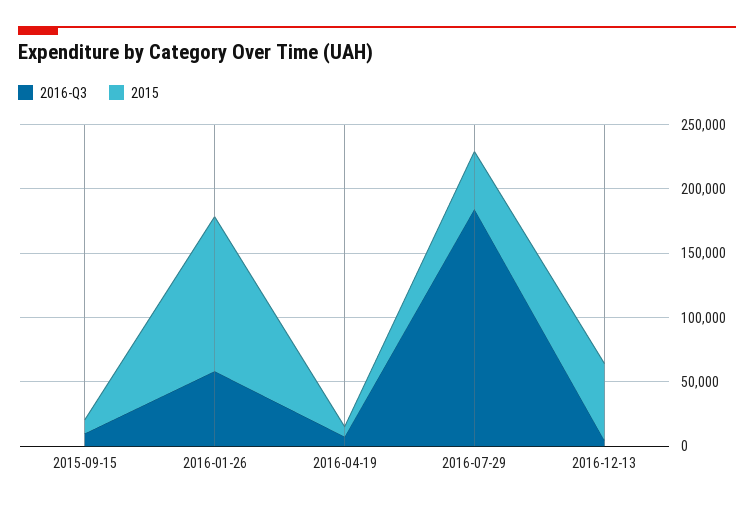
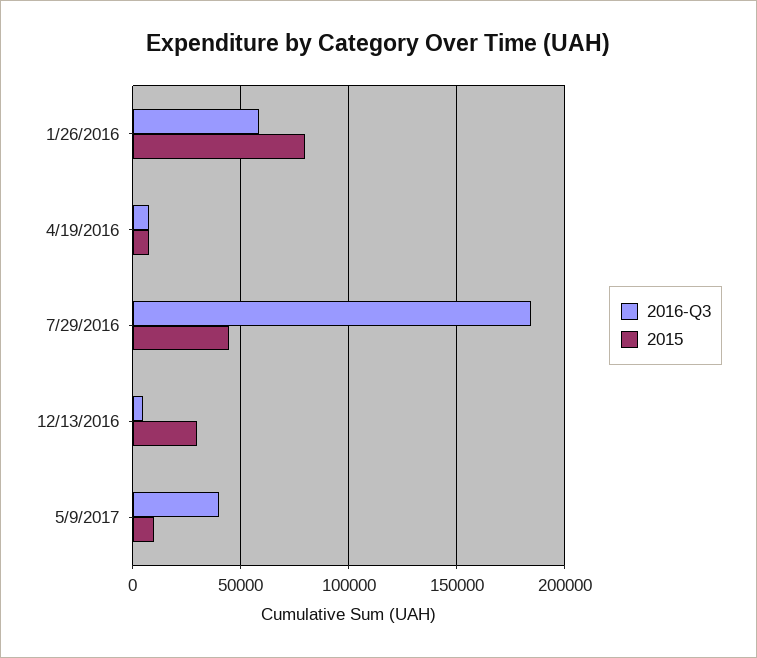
2016-Q3, 2015-09-15: 10000 -> none
2015, 2015-09-15: 10000 -> none
2015, 2016-01-26: 120000 -> 80000
2015, 2016-12-13: 60000 -> 30000
2016-Q3, 5/9/2017: none -> 40000
2015, 5/9/2017: none -> 10000

